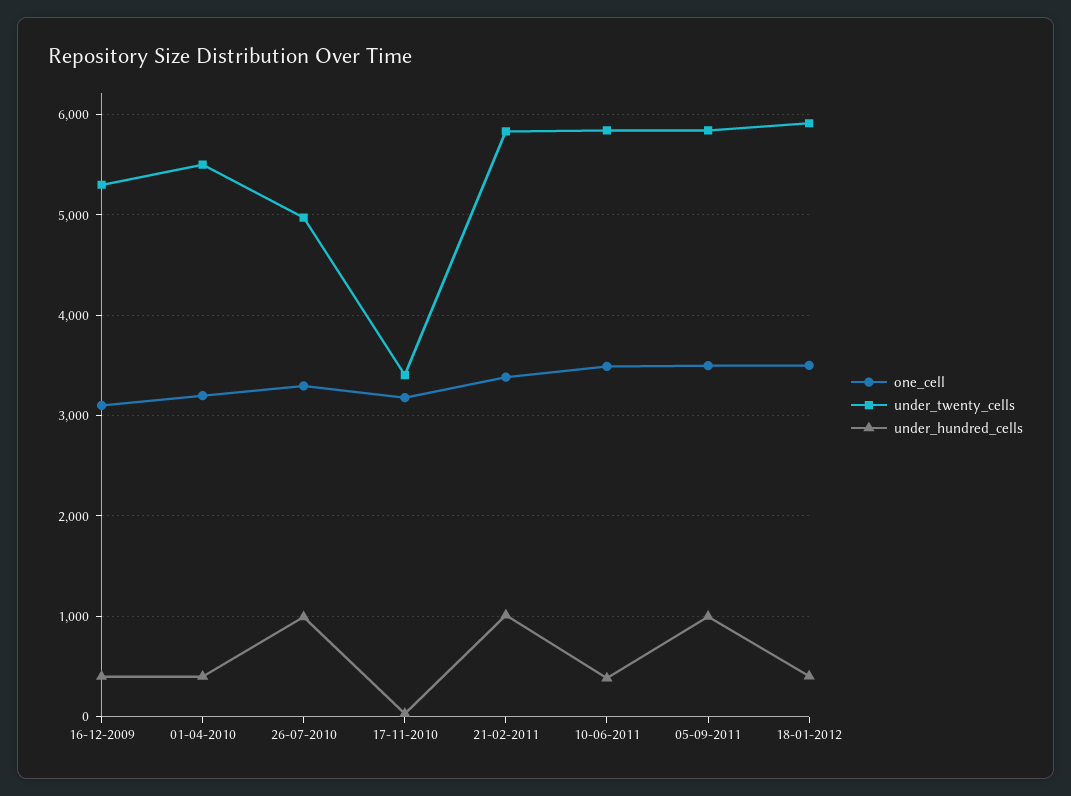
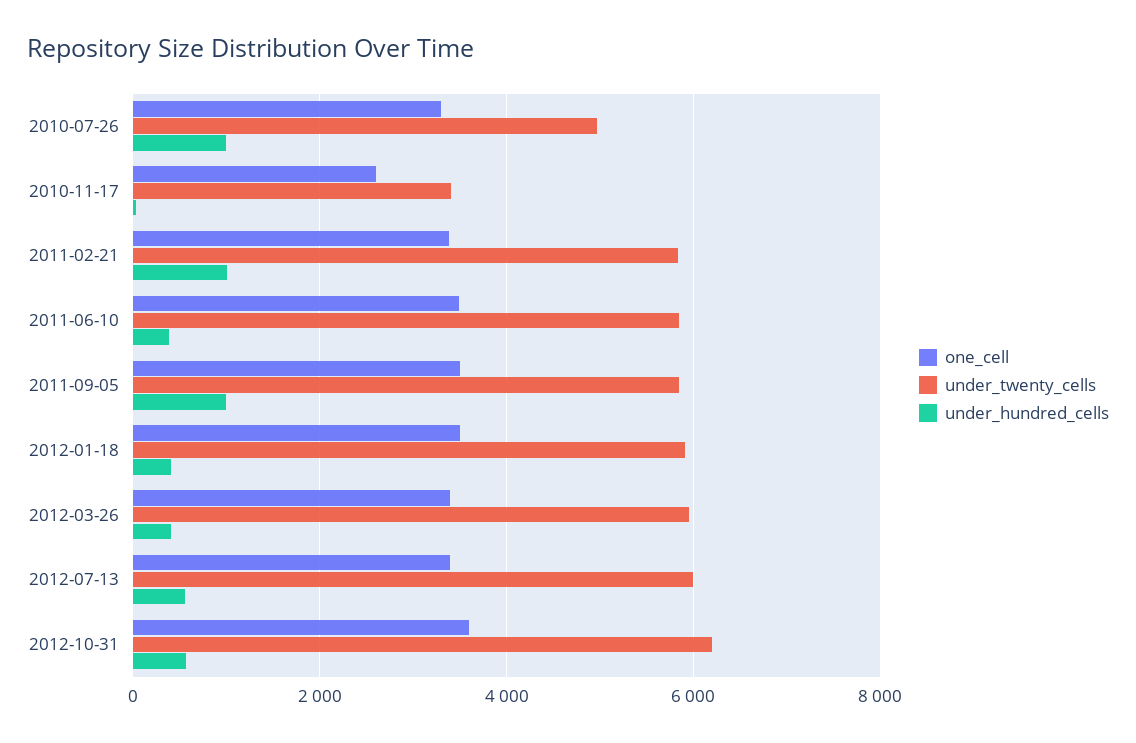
one_cell, 16-12-2009: 3100 -> none
under_twenty_cells, 16-12-2009: 5300 -> none
under_hundred_cells, 16-12-2009: 400 -> none
one_cell, 01-04-2010: 3200 -> none
under_twenty_cells, 01-04-2010: 5500 -> none
under_hundred_cells, 01-04-2010: 400 -> none
one_cell, 17-11-2010: 3200 -> 2600
one_cell, 2012-03-26: none -> 3400
under_twenty_cells, 2012-03-26: none -> 6000
under_hundred_cells, 2012-03-26: none -> 400
one_cell, 2012-07-13: none -> 3400
under_twenty_cells, 2012-07-13: none -> 6000
under_hundred_cells, 2012-07-13: none -> 600
one_cell, 2012-10-31: none -> 3600
under_twenty_cells, 2012-10-31: none -> 6200
under_hundred_cells, 2012-10-31: none -> 600

